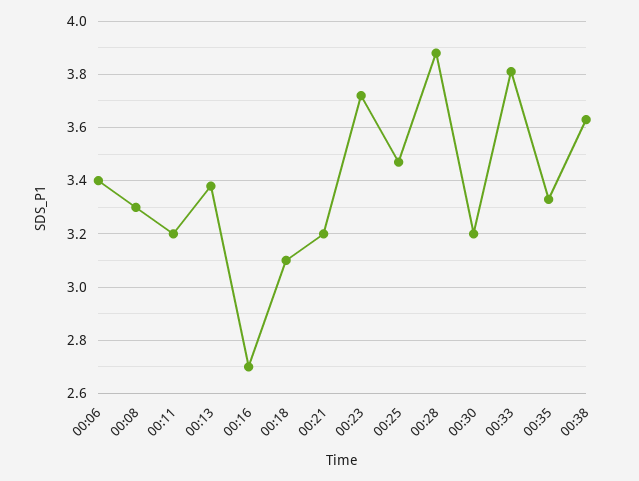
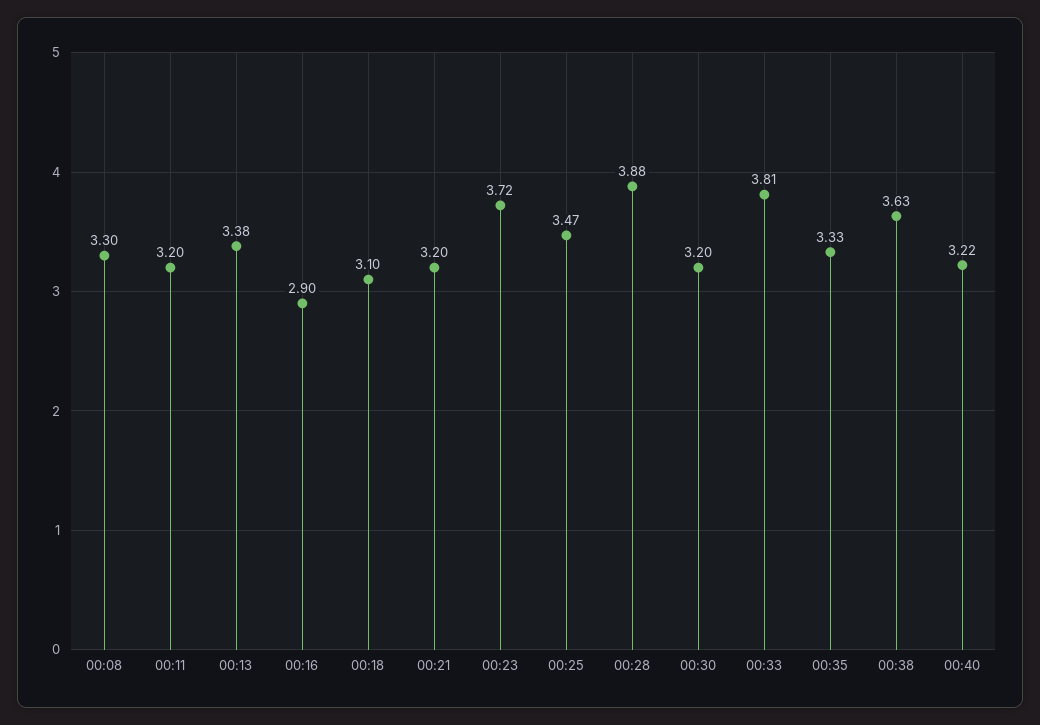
00:06: 3.4 -> none
00:16: 2.7 -> 2.9
00:40: none -> 3.22

